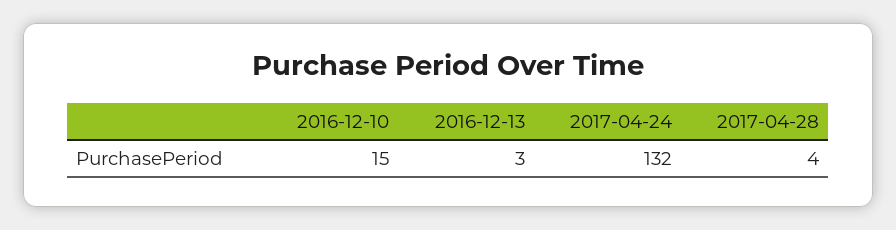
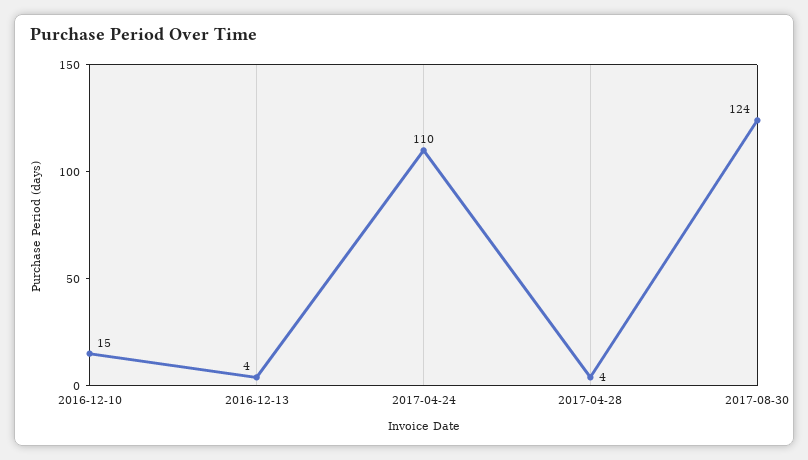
2016-12-13: 3 -> 4
2017-04-24: 132 -> 110
2017-08-30: none -> 124

